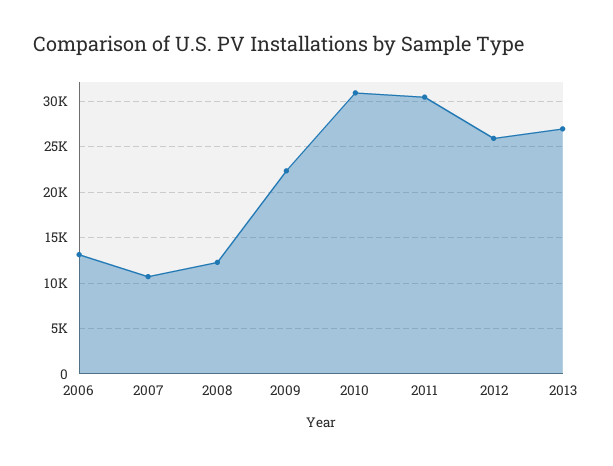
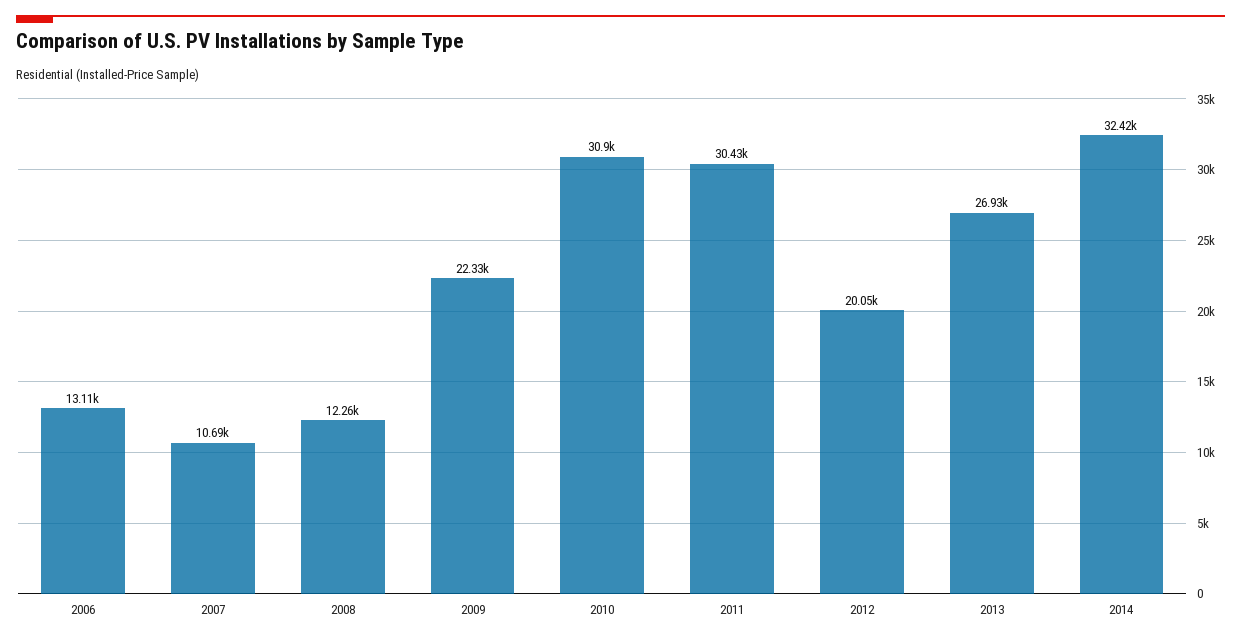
2012: 26000 -> 20050
2014: none -> 32420

